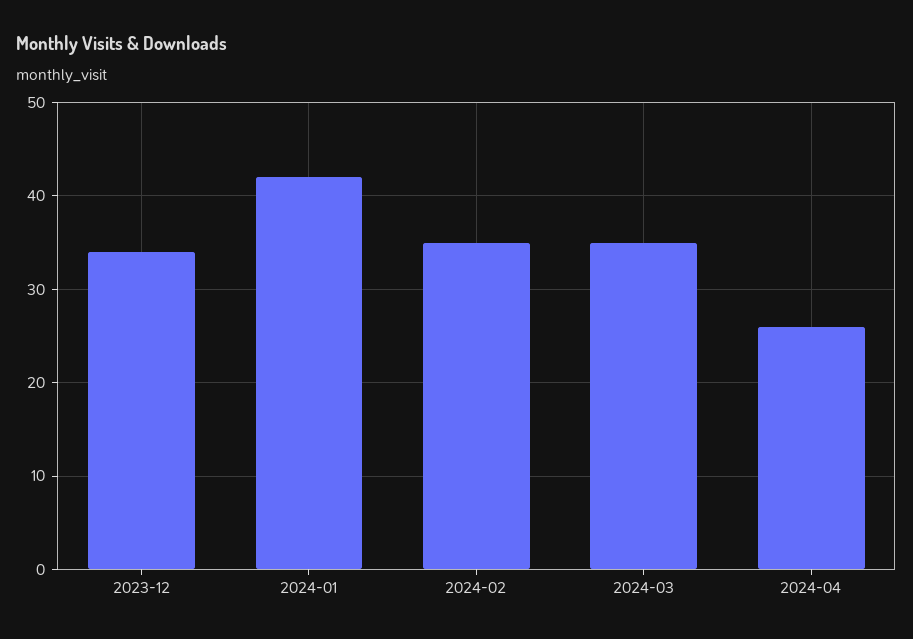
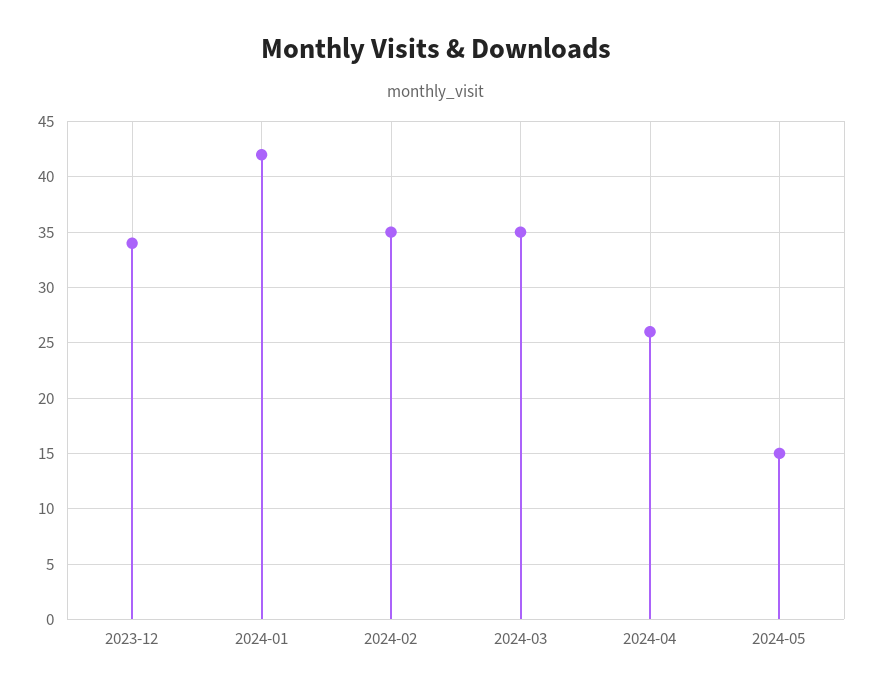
2024-05: none -> 15

